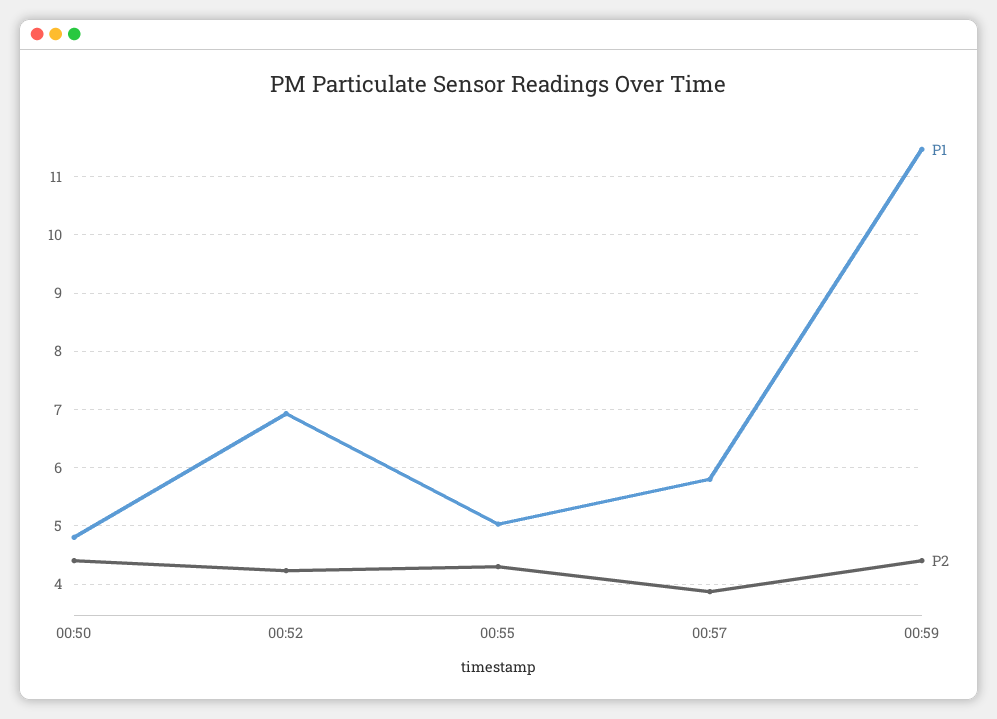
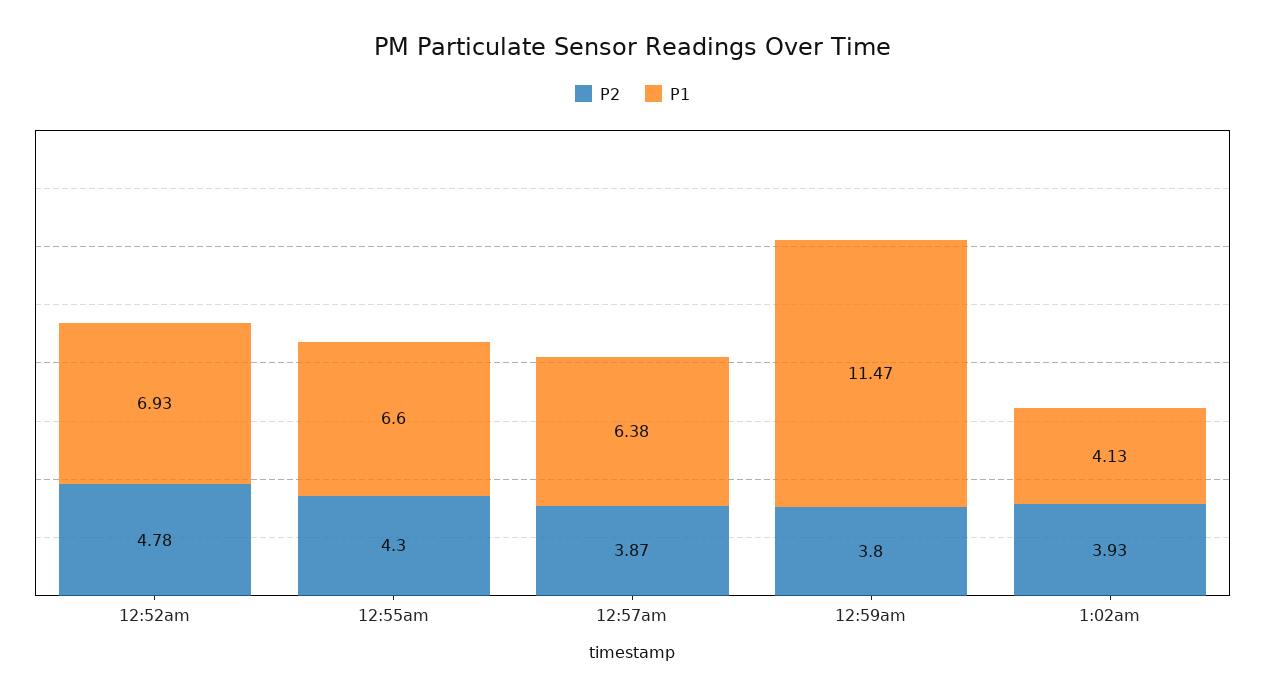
P1, 00:50: 4.8 -> none
P2, 00:50: 4.4 -> none
P2, 00:52: 4.2 -> 4.78
P1, 00:55: 5 -> 6.6
P1, 00:57: 5.8 -> 6.38
P2, 00:59: 4.4 -> 3.8
P2, 1:02am: none -> 3.93
P1, 1:02am: none -> 4.13

